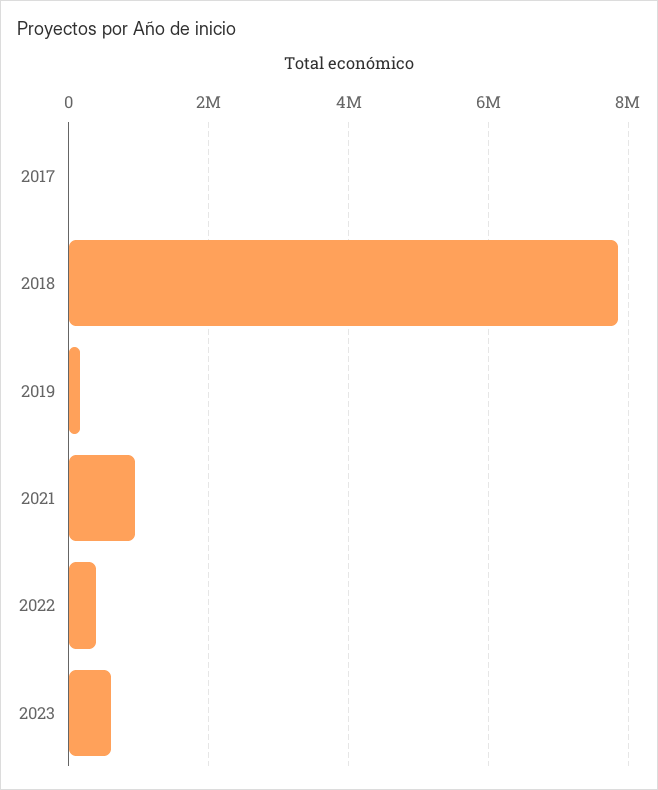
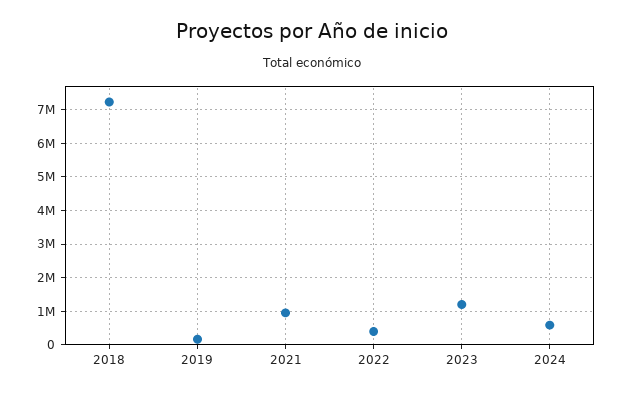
2017: 0 -> none
2018: 7800000 -> 7200000
2023: 600000 -> 1200000
2024: none -> 600000

